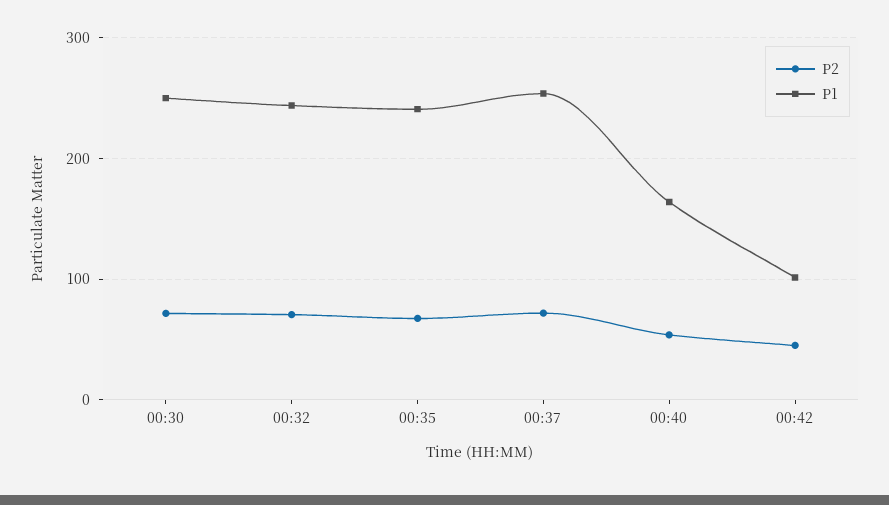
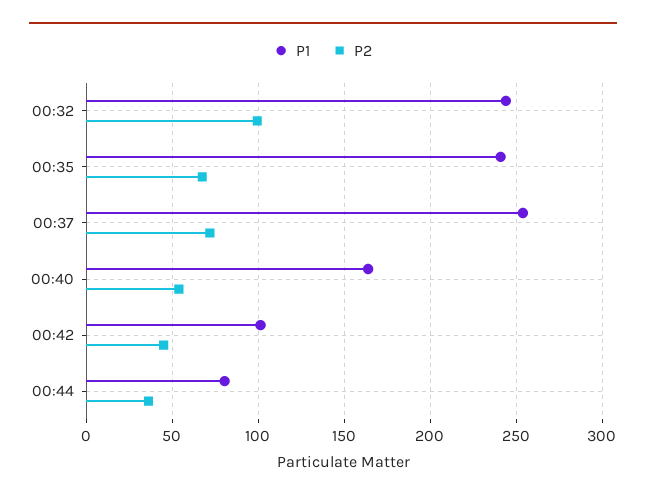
P2, 00:30: 70 -> none
P1, 00:30: 250 -> none
P2, 00:32: 70 -> 100
P1, 00:44: none -> 80
P2, 00:44: none -> 35

